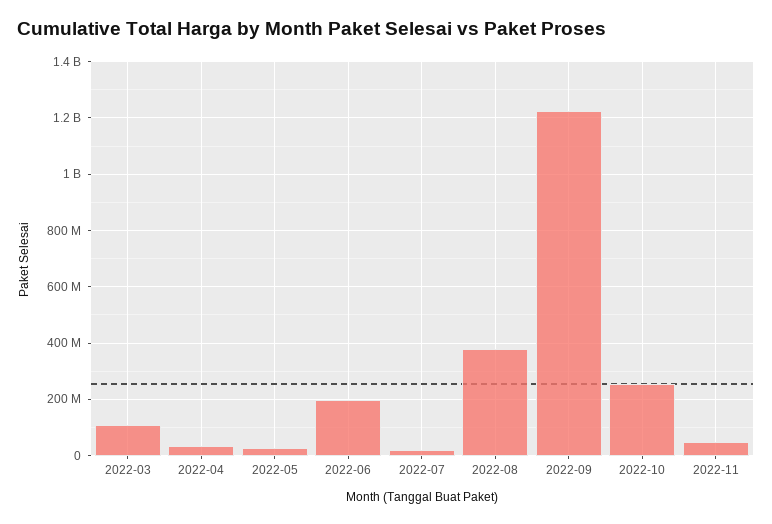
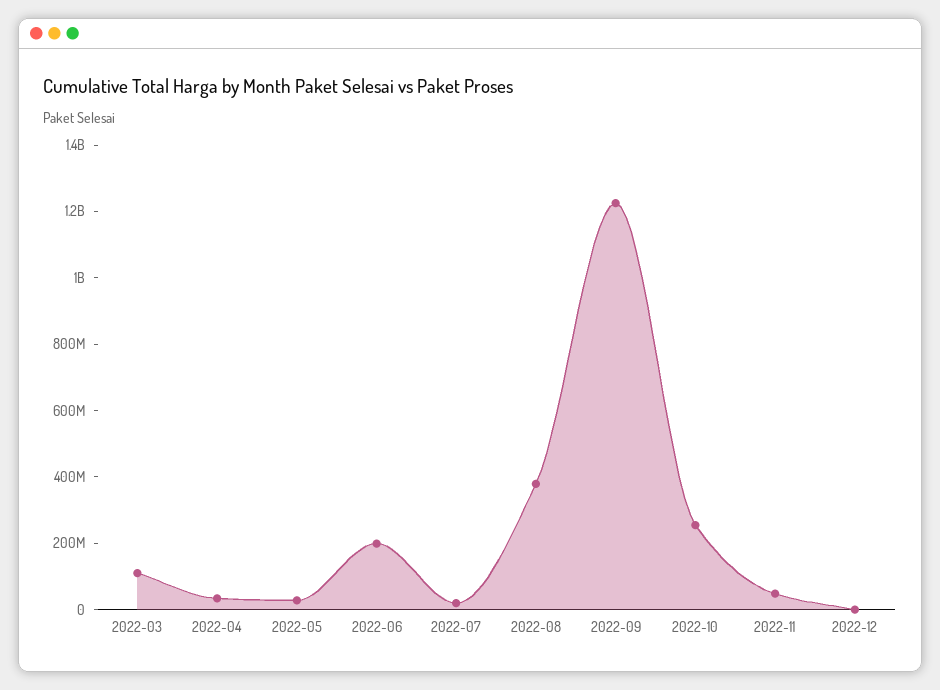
2022-12: none -> 0

